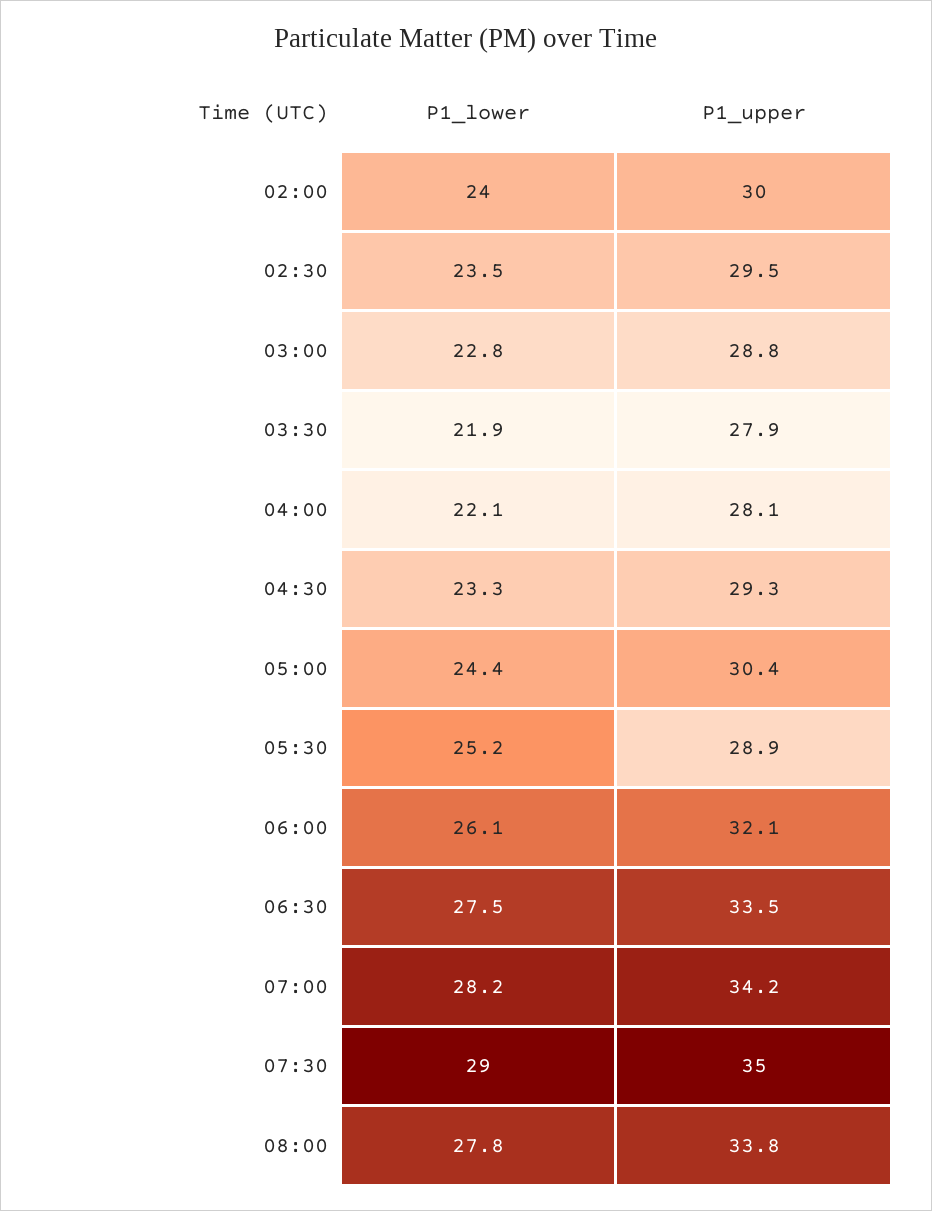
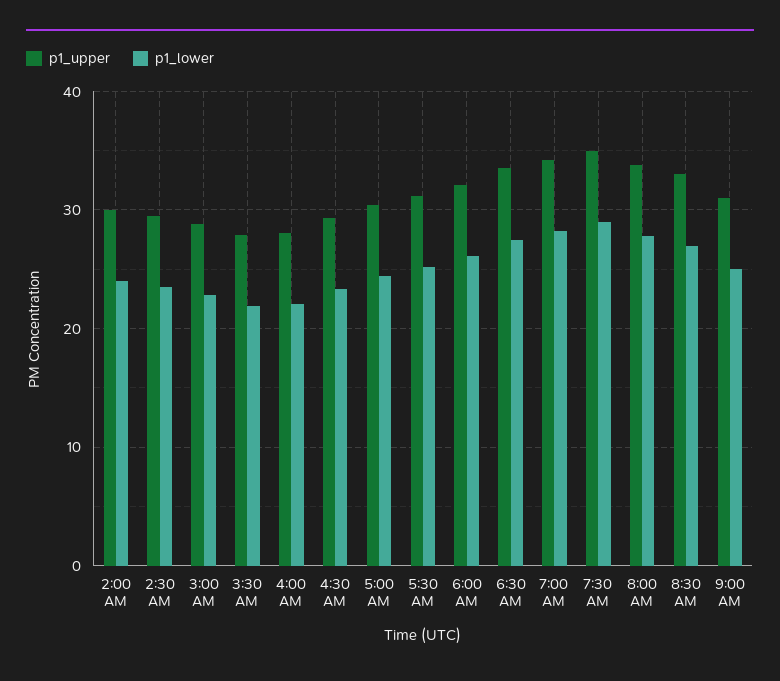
P1_upper, 05:30: 28.9 -> 31
P1_upper, 8:30 AM: none -> 33
P1_lower, 8:30 AM: none -> 27
P1_upper, 9:00 AM: none -> 31
P1_lower, 9:00 AM: none -> 25

